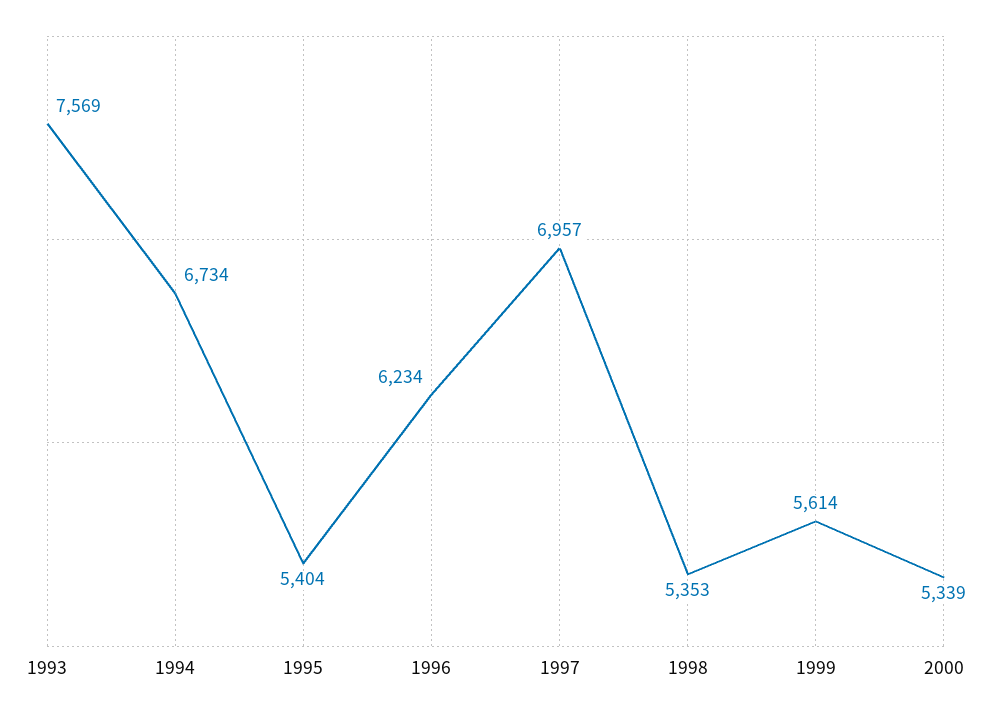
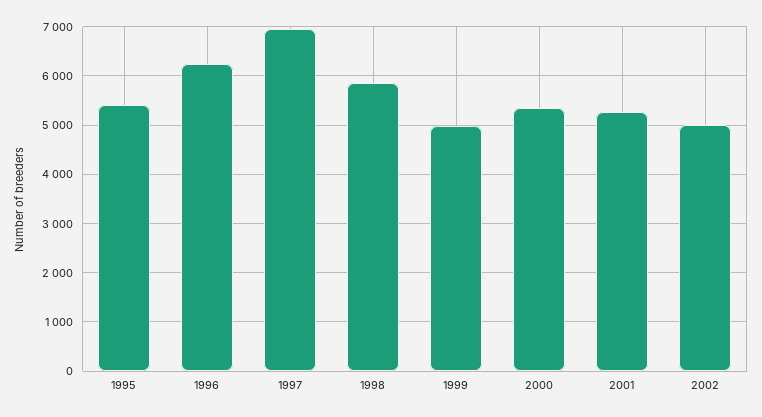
1993: 7569 -> none
1994: 6734 -> none
1998: 5353 -> 5800
1999: 5614 -> 5000
2001: none -> 5200
2002: none -> 5000

